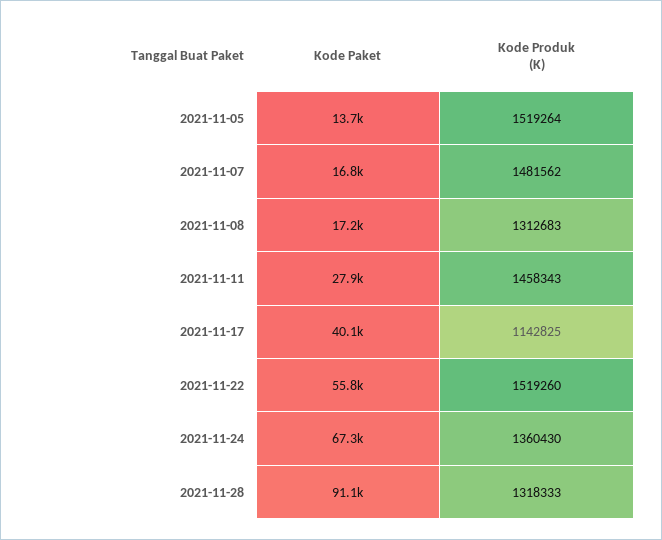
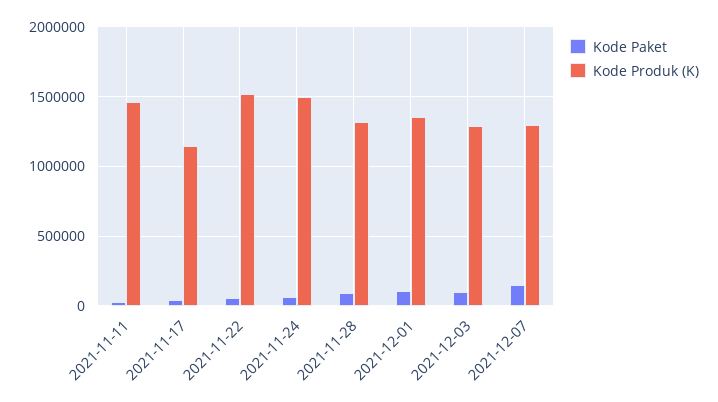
Kode Paket, 2021-11-05: 13700 -> none
Kode Produk (K), 2021-11-05: 1519264 -> none
Kode Paket, 2021-11-07: 16800 -> none
Kode Produk (K), 2021-11-07: 1481562 -> none
Kode Paket, 2021-11-08: 17200 -> none
Kode Produk (K), 2021-11-08: 1312683 -> none
Kode Produk (K), 2021-11-24: 1360430 -> 1500000
Kode Paket, 2021-12-01: none -> 100000
Kode Produk (K), 2021-12-01: none -> 1350000
Kode Paket, 2021-12-03: none -> 100000
Kode Produk (K), 2021-12-03: none -> 1300000
Kode Paket, 2021-12-07: none -> 150000
Kode Produk (K), 2021-12-07: none -> 1300000

